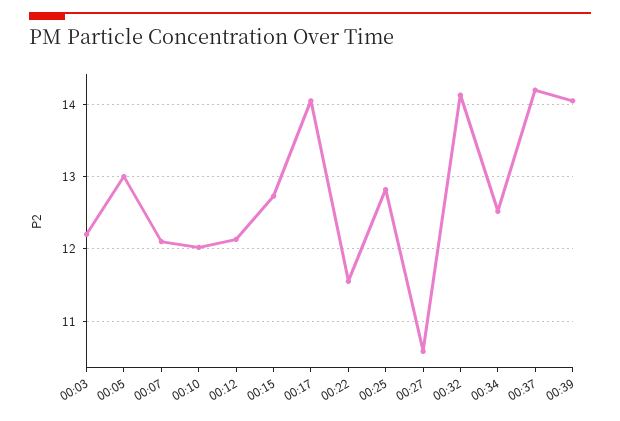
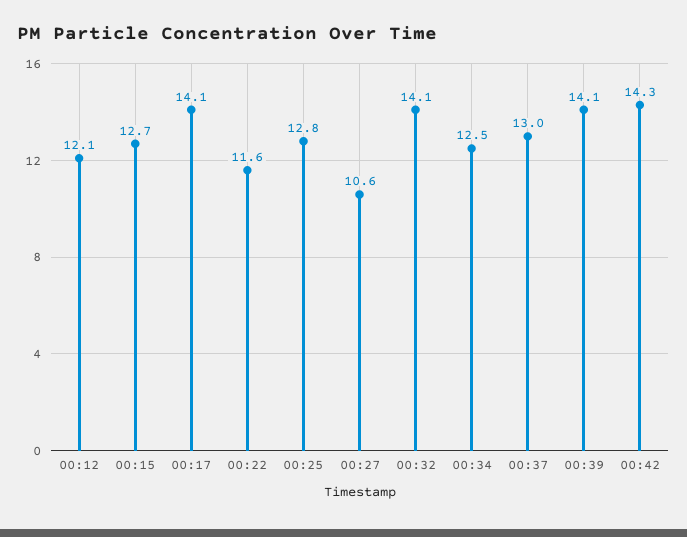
00:03: 12.2 -> none
00:05: 13 -> none
00:07: 12.1 -> none
00:10: 12 -> none
00:37: 14.2 -> 13
00:42: none -> 14.3

